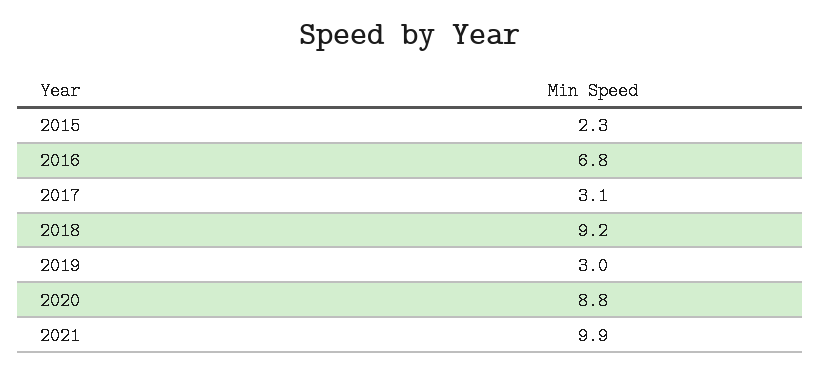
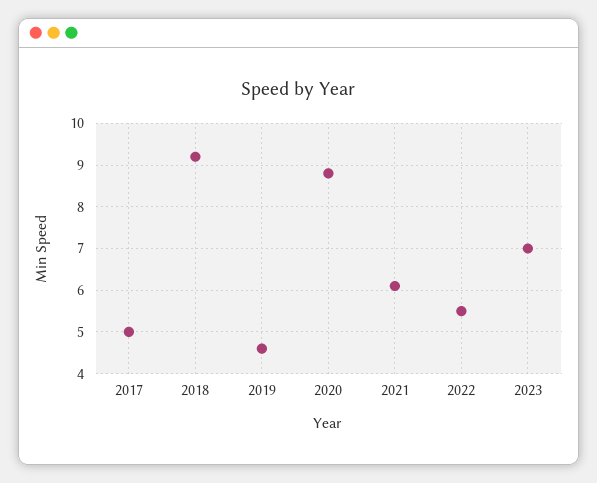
2015: 2.3 -> none
2016: 6.8 -> none
2017: 3.1 -> 5
2019: 3 -> 4.5
2021: 9.9 -> 6
2022: none -> 5.5
2023: none -> 7

